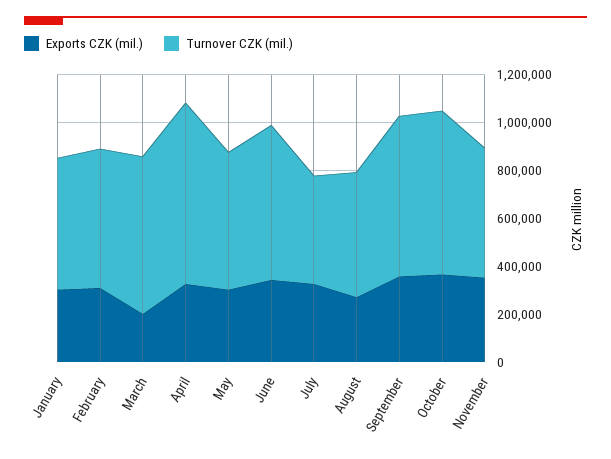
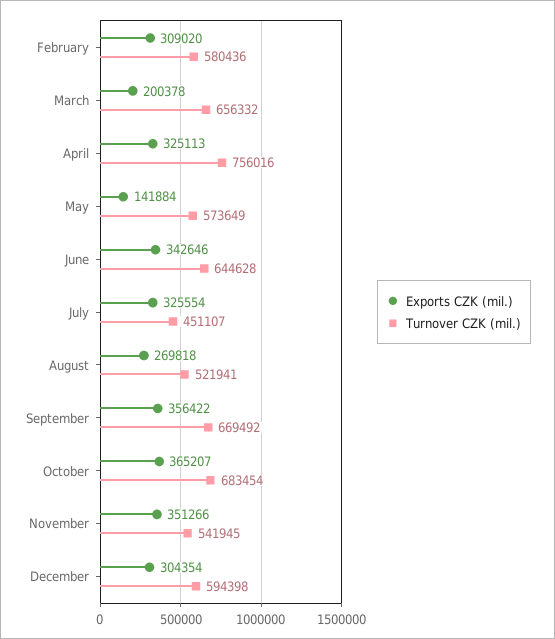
Exports CZK (mil.), January: 300000 -> none
Turnover CZK (mil.), January: 550000 -> none
Exports CZK (mil.), May: 300000 -> 141884
Exports CZK (mil.), December: none -> 304354
Turnover CZK (mil.), December: none -> 594398

